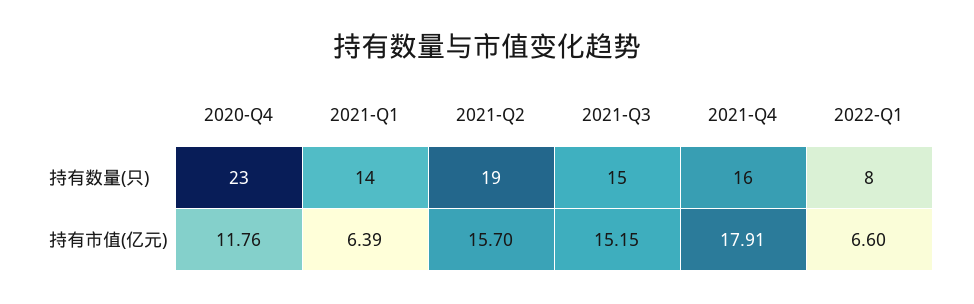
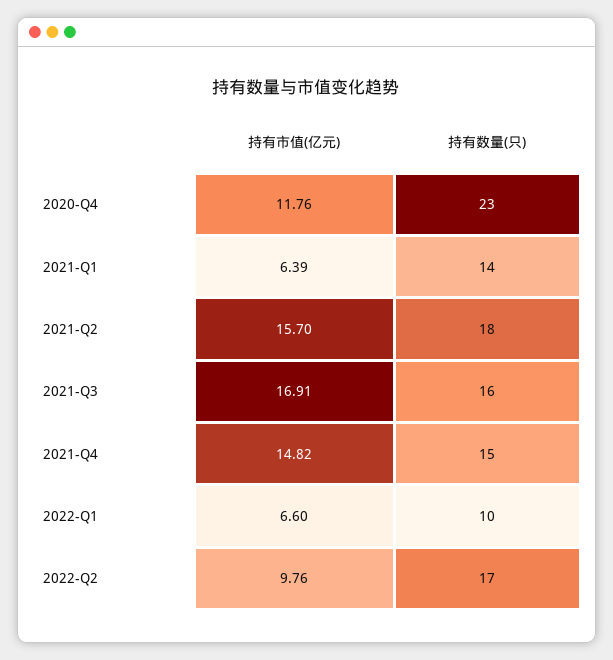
2021-Q2, 持有数量(只): 19 -> 18
2021-Q3, 持有数量(只): 15 -> 16
2021-Q4, 持有数量(只): 16 -> 15
2022-Q1, 持有数量(只): 8 -> 10
2021-Q3, 持有市值(亿元): 15.15 -> 16.91
2021-Q4, 持有市值(亿元): 17.91 -> 14.82
2022-Q2, 持有市值(亿元): none -> 9.76
2022-Q2, 持有数量(只): none -> 17

